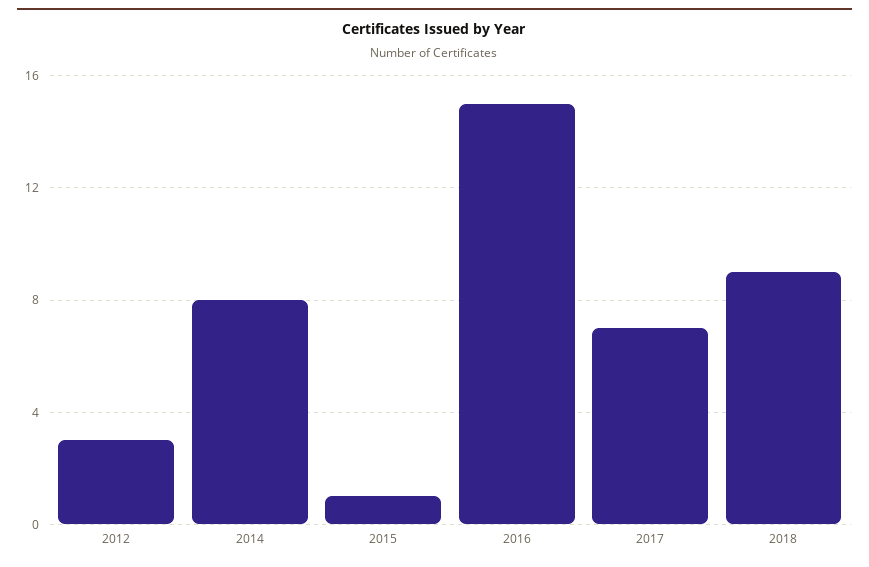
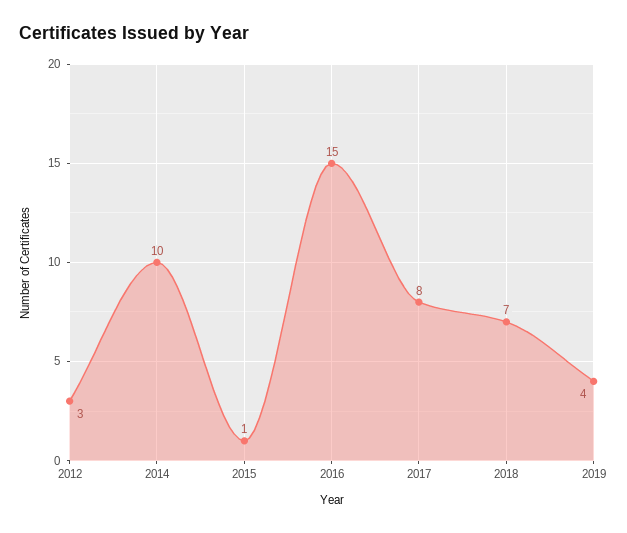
2014: 8 -> 10
2017: 7 -> 8
2018: 9 -> 7
2019: none -> 4

